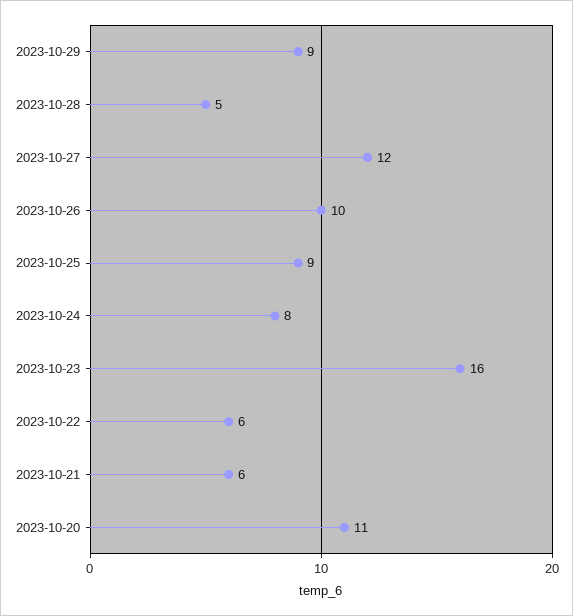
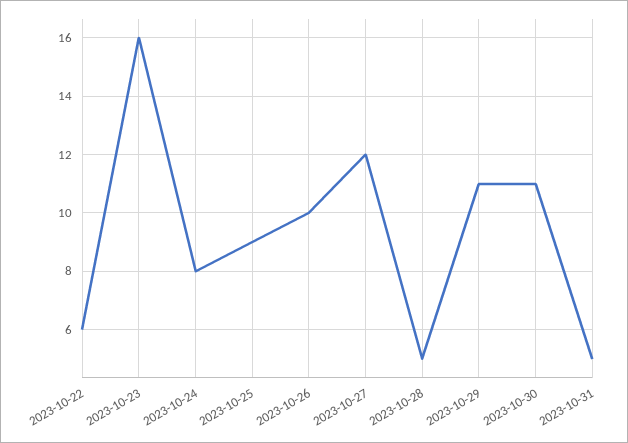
2023-10-29: 9 -> 11
2023-10-21: 6 -> none
2023-10-20: 11 -> none
2023-10-30: none -> 11
2023-10-31: none -> 5

